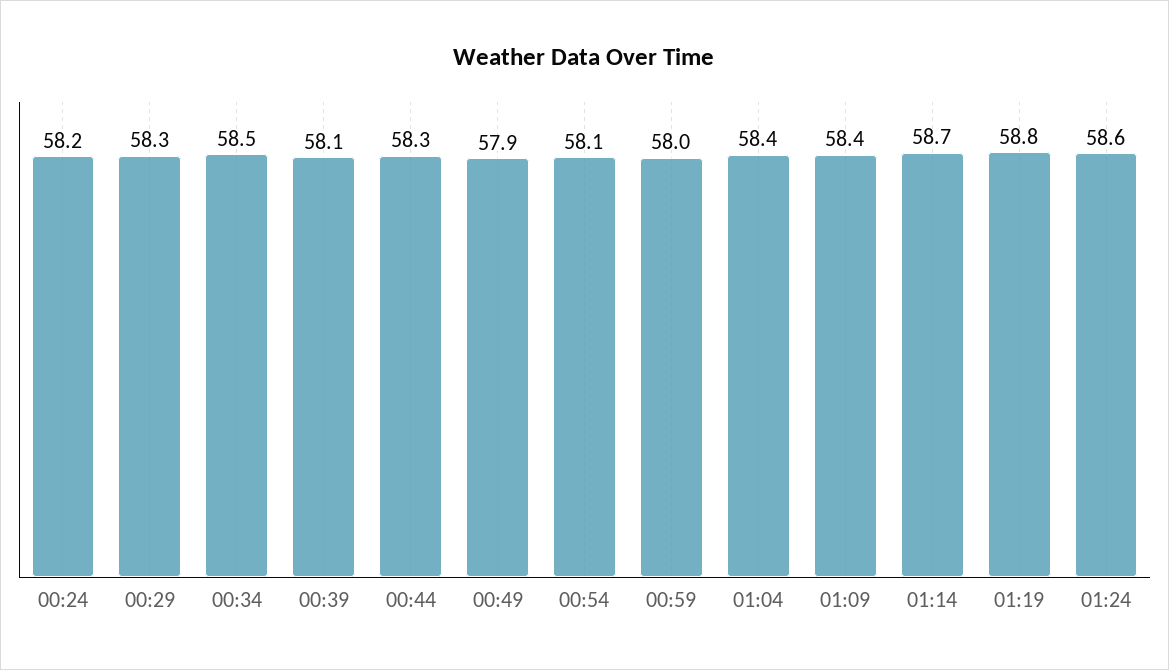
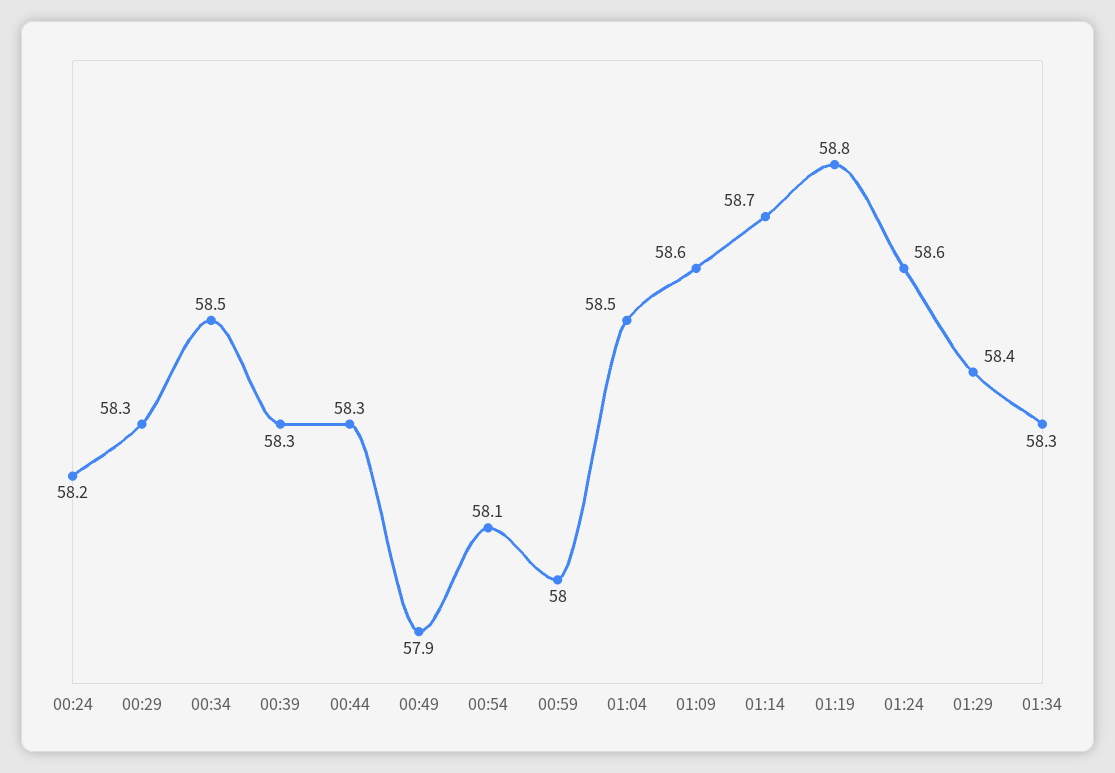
00:39: 58.1 -> 58.3
01:04: 58.4 -> 58.5
01:09: 58.4 -> 58.6
01:29: none -> 58.4
01:34: none -> 58.3

